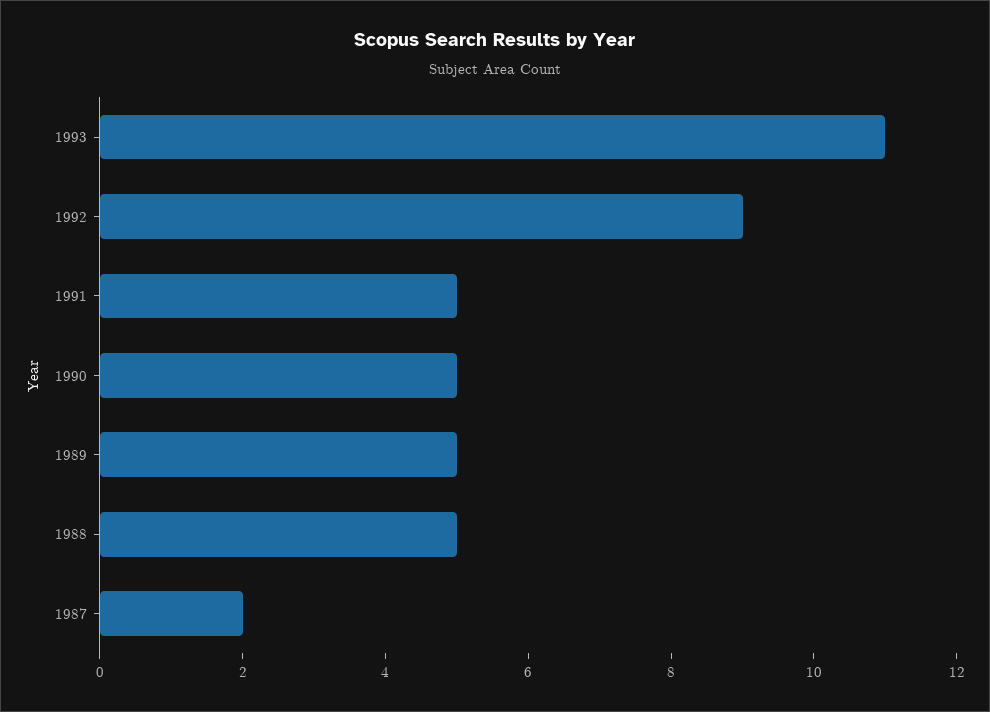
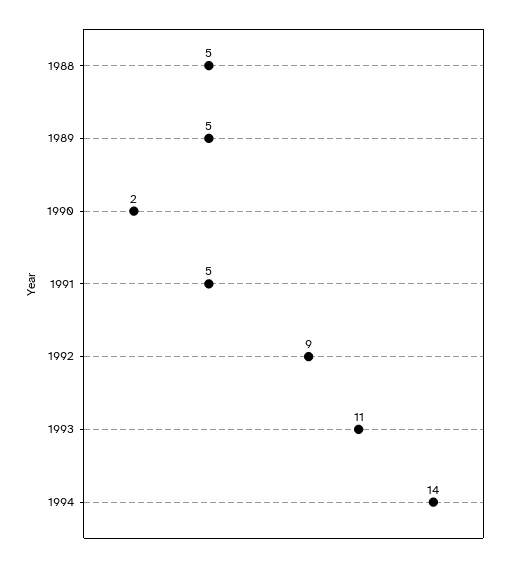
1990: 5 -> 2
1987: 2 -> none
1994: none -> 14

